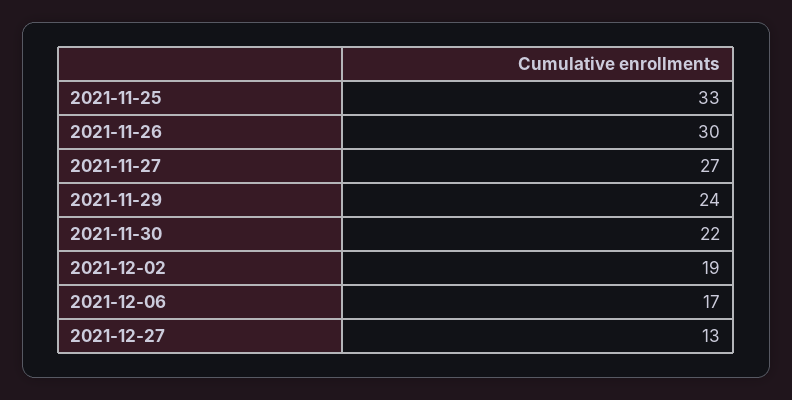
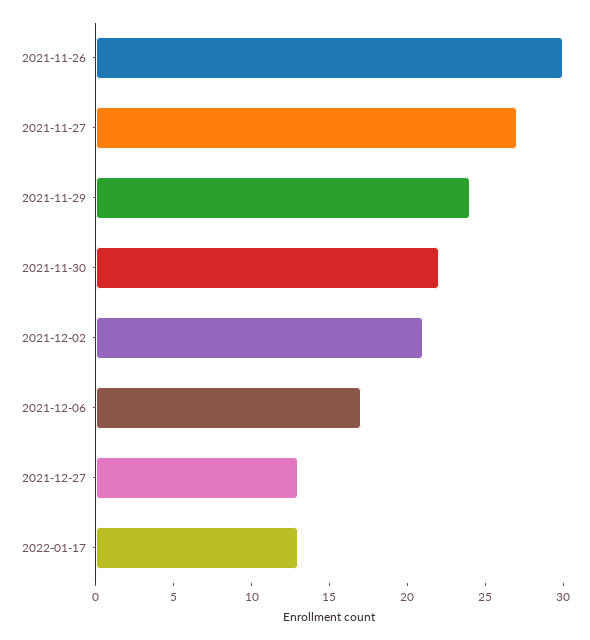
2021-11-25: 33 -> none
2021-12-02: 19 -> 21
2022-01-17: none -> 13

